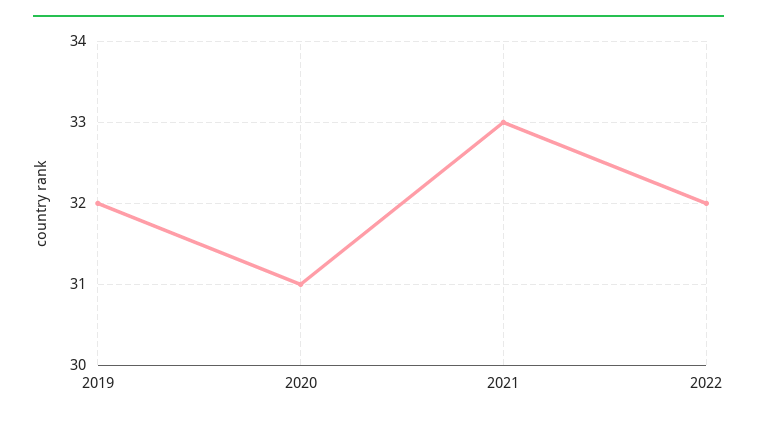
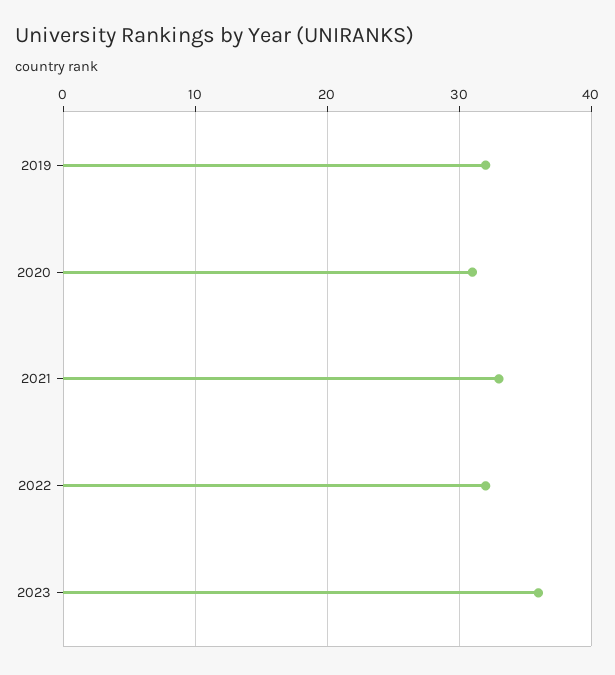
2023: none -> 36

